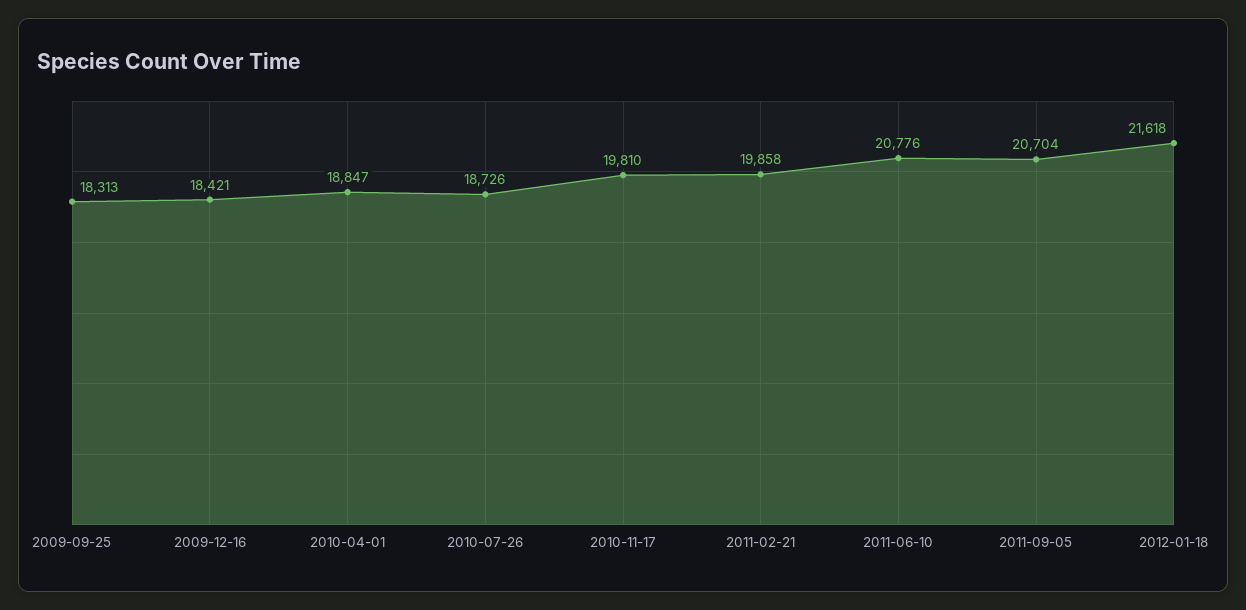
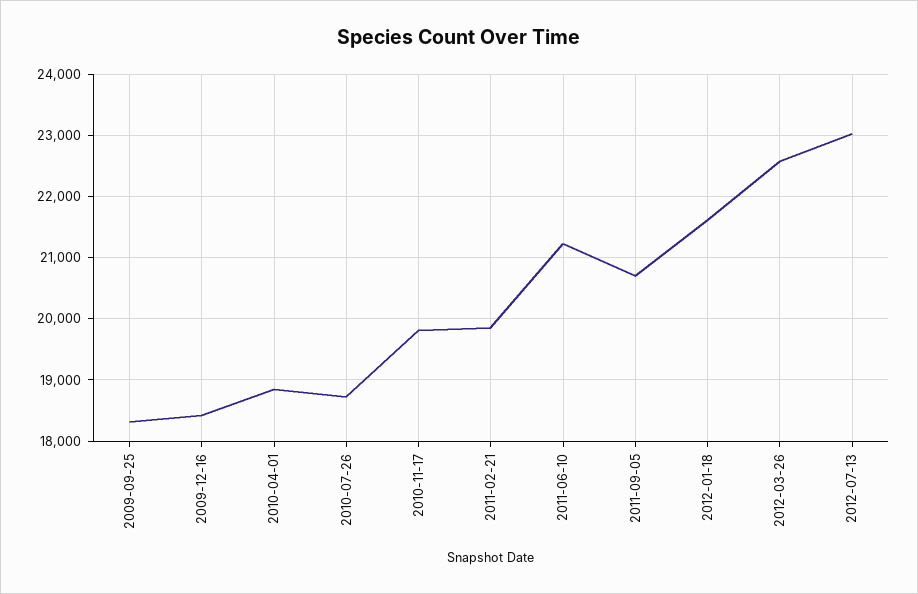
2011-06-10: 20776 -> 21200
2012-03-26: none -> 22600
2012-07-13: none -> 23000

